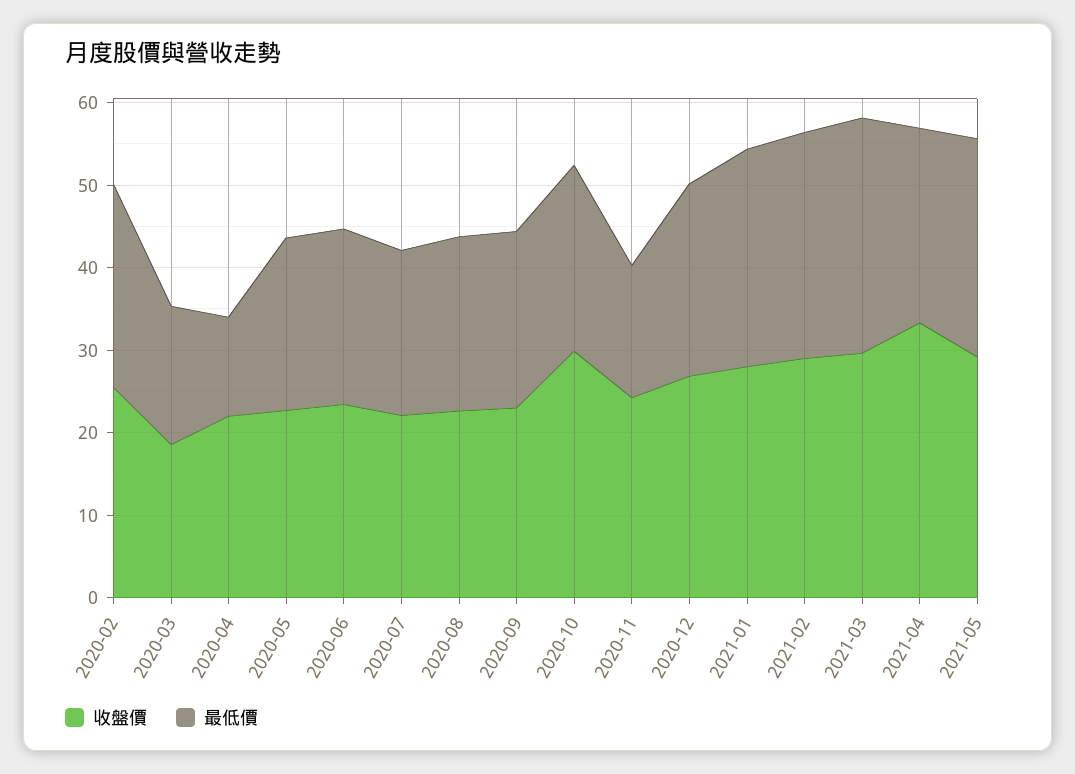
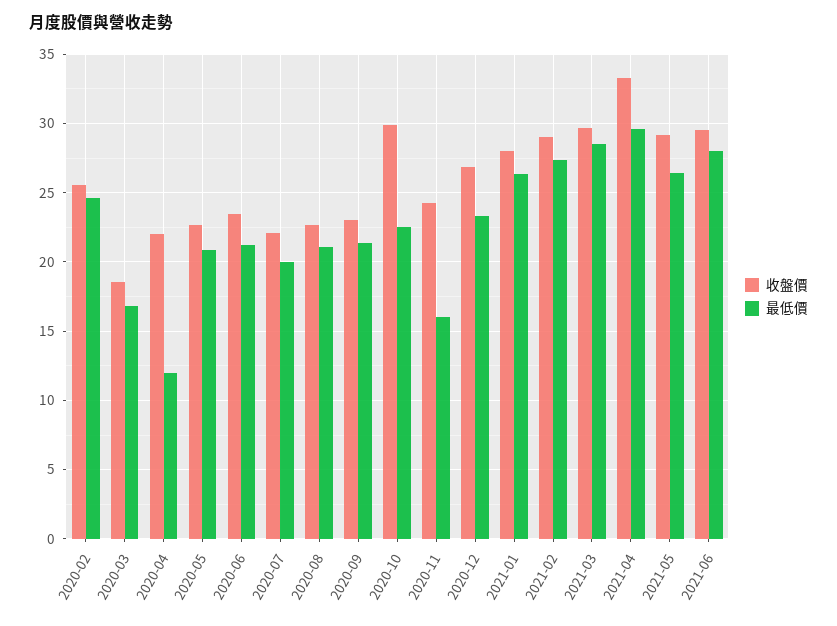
最低價, 2021-04: 24 -> 29.5
收盤價, 2021-06: none -> 29.5
最低價, 2021-06: none -> 28

